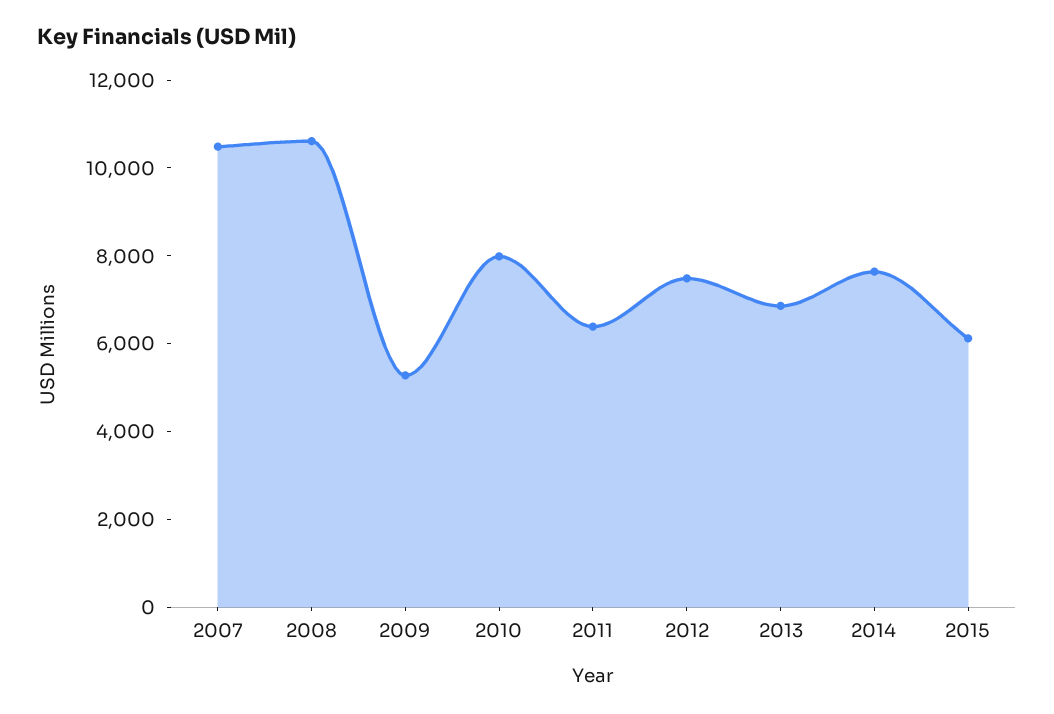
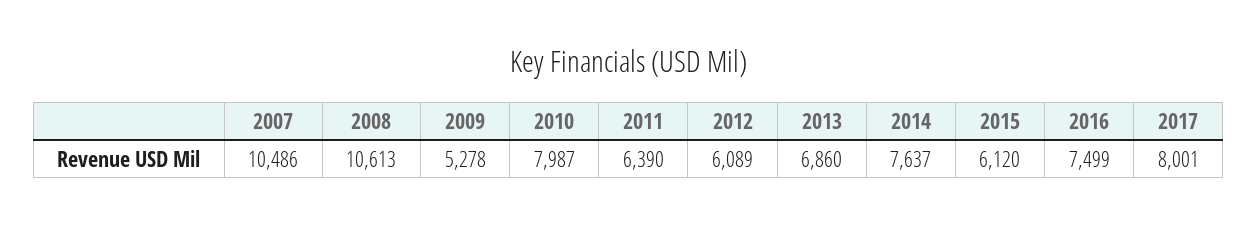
2012: 7500 -> 6089
2016: none -> 7499
2017: none -> 8001

